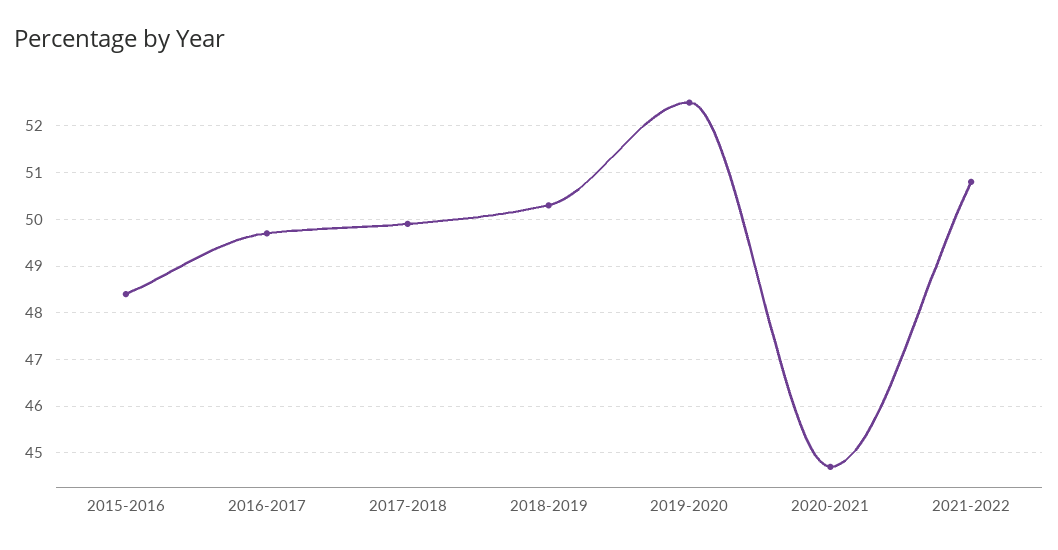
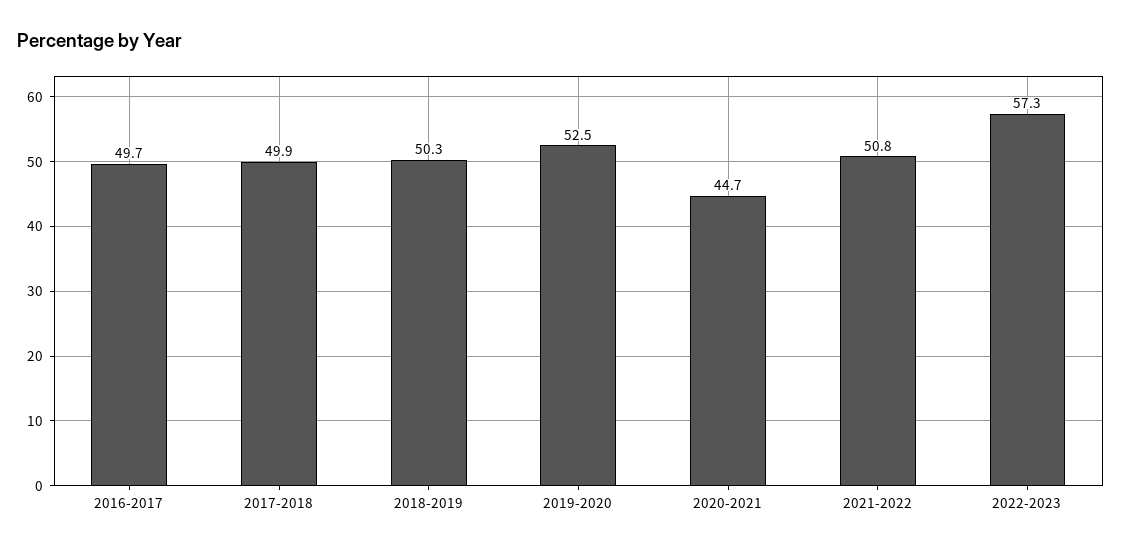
2015-2016: 48.5 -> none
2022-2023: none -> 57.3

